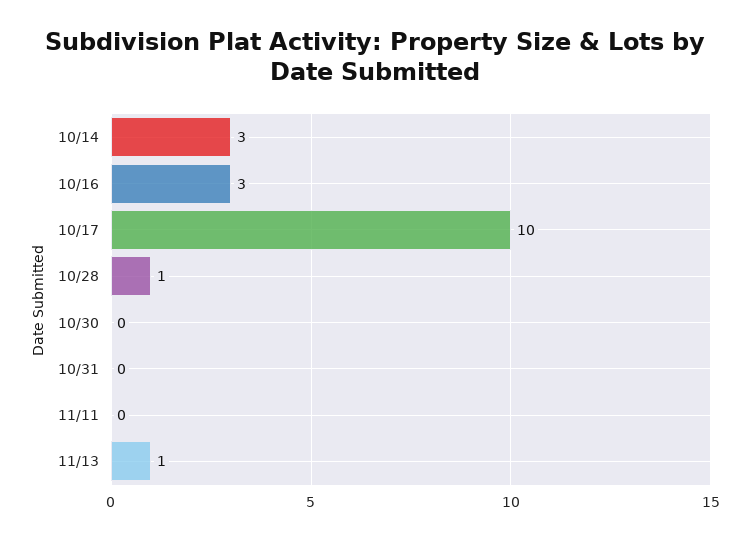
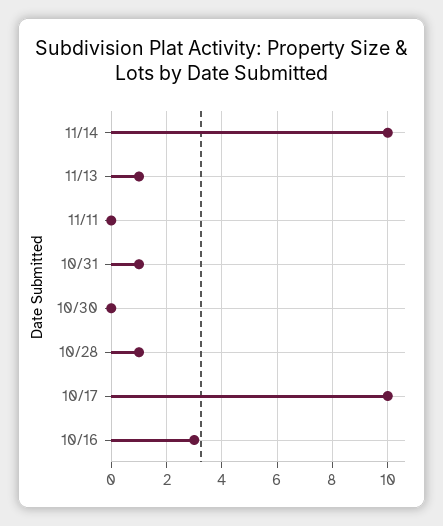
10/14: 3 -> none
10/31: 0 -> 1
11/14: none -> 10

